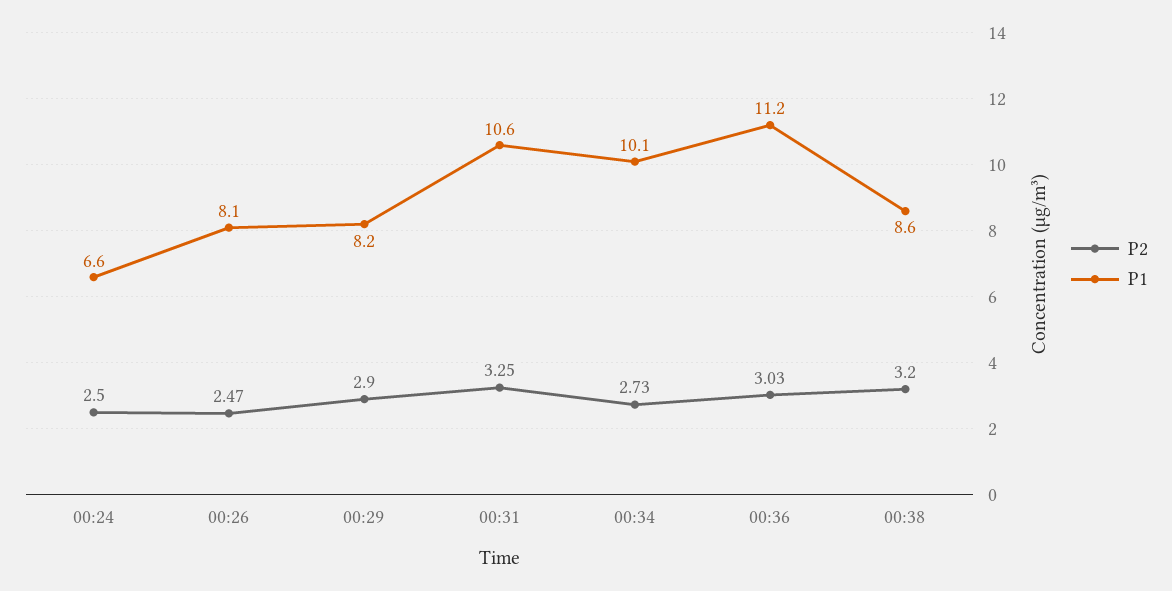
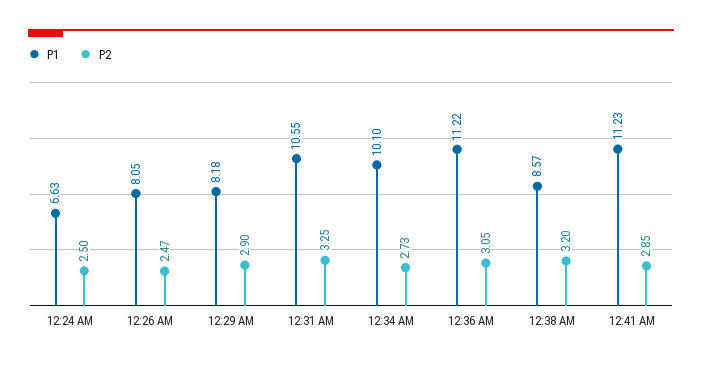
P2, 00:36: 3.03 -> 3.05
P1, 12:41 AM: none -> 11.23
P2, 12:41 AM: none -> 2.85

